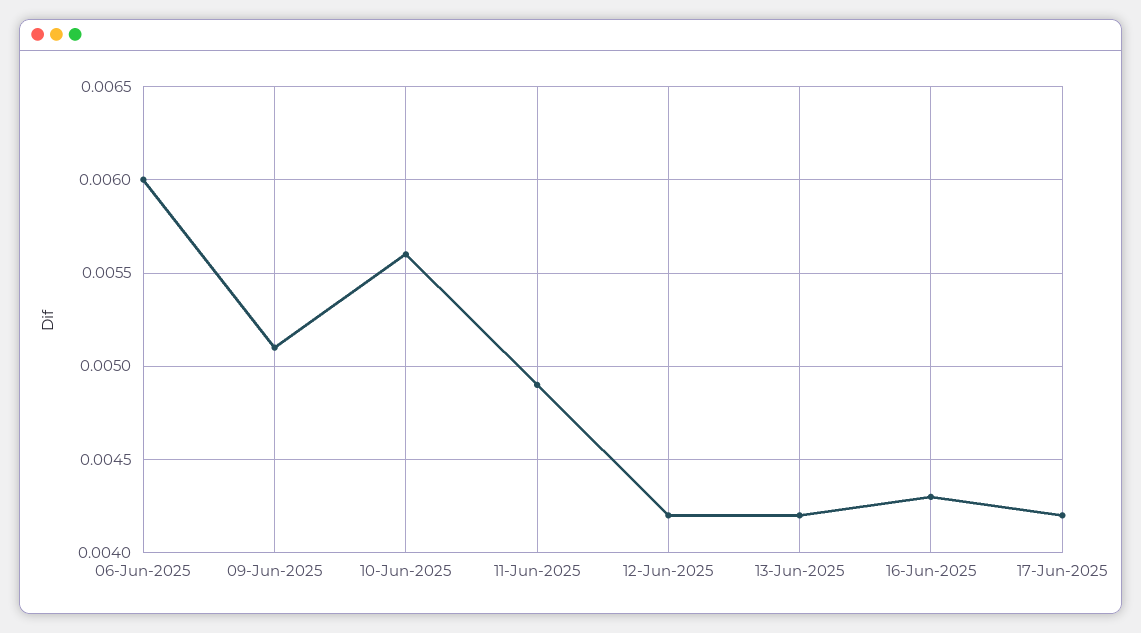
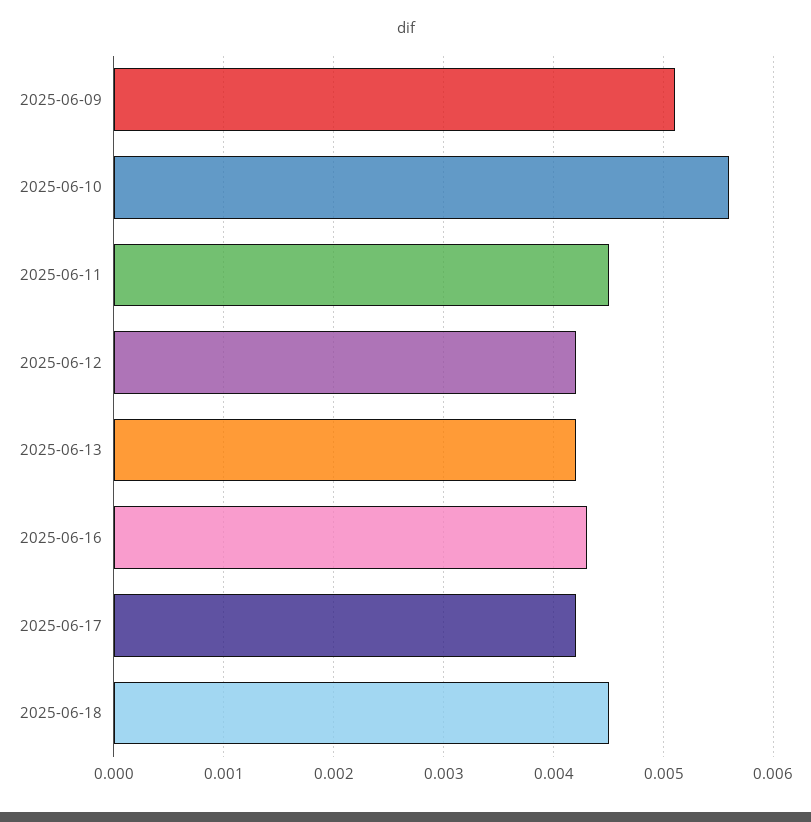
06-Jun-2025: 0.006 -> none
11-Jun-2025: 0.0049 -> 0.0045
2025-06-18: none -> 0.0045

